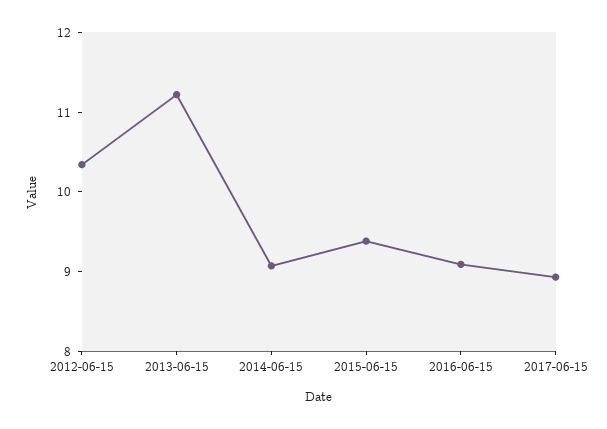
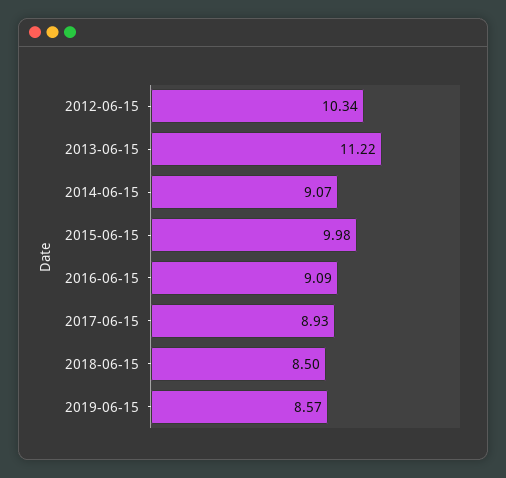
2015-06-15: 9.4 -> 9.98
2018-06-15: none -> 8.5
2019-06-15: none -> 8.57

